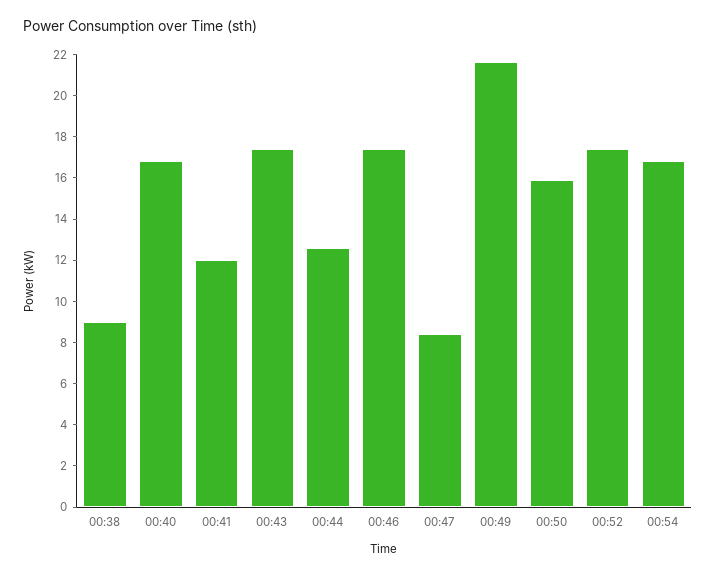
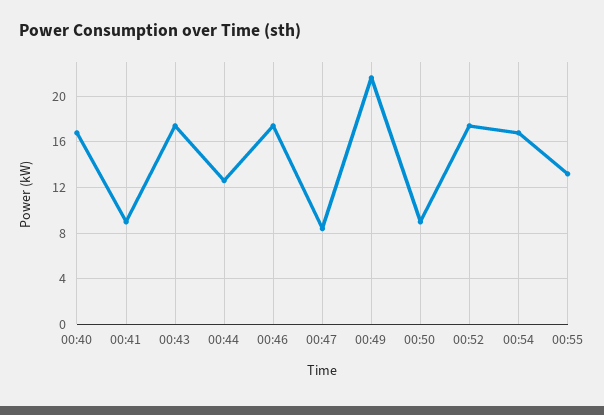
00:38: 9 -> none
00:41: 12 -> 9
00:50: 16 -> 9
00:55: none -> 13

